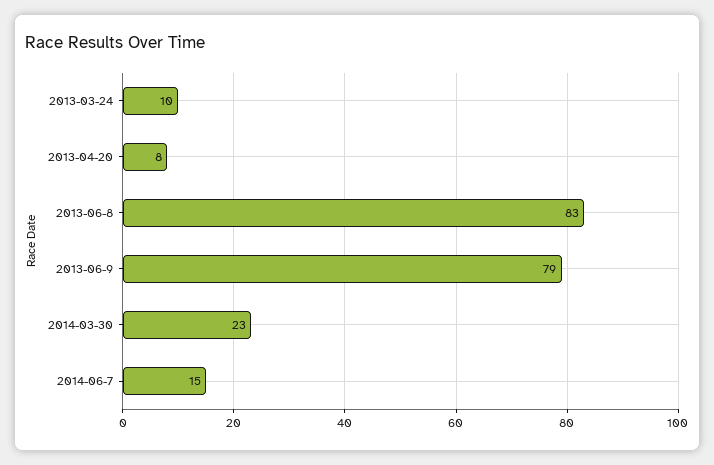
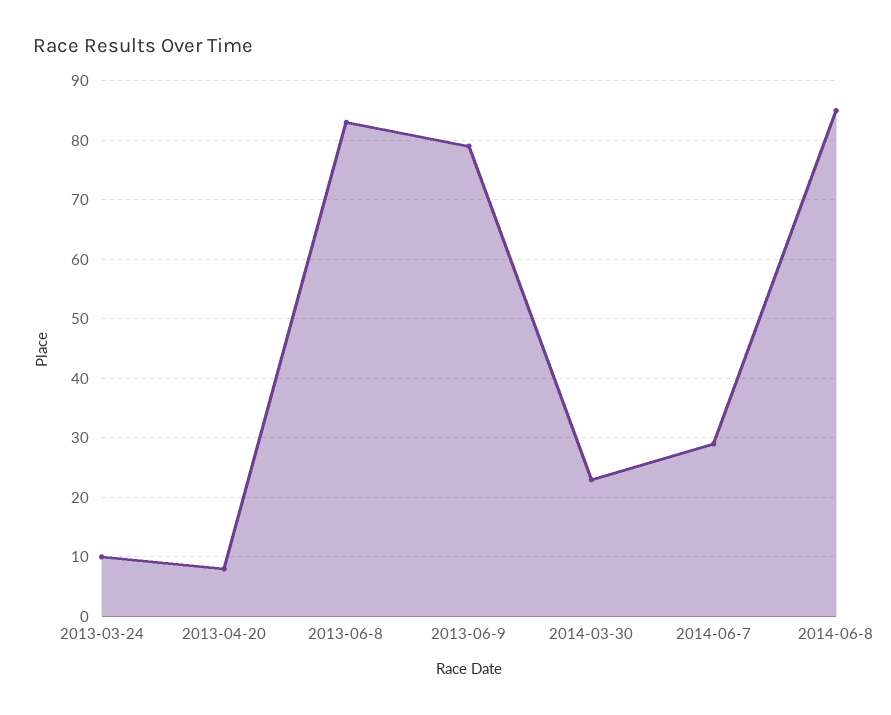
2014-06-7: 15 -> 30
2014-06-8: none -> 85

